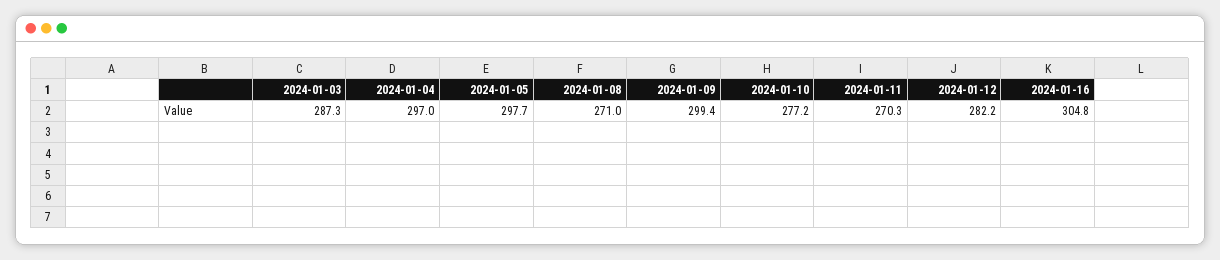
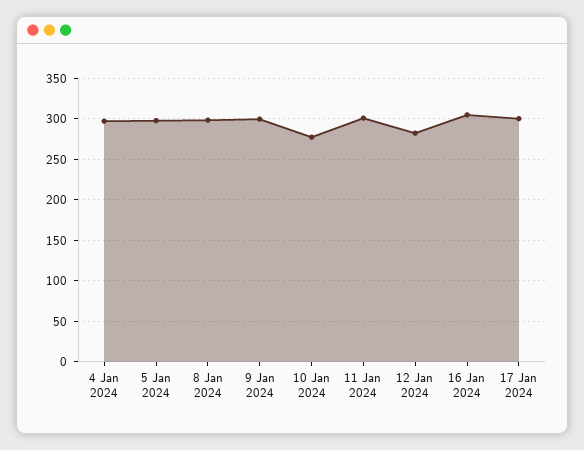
2024-01-03: 287.3 -> none
2024-01-08: 271 -> 300
2024-01-11: 270.3 -> 300
17 Jan 2024: none -> 300

